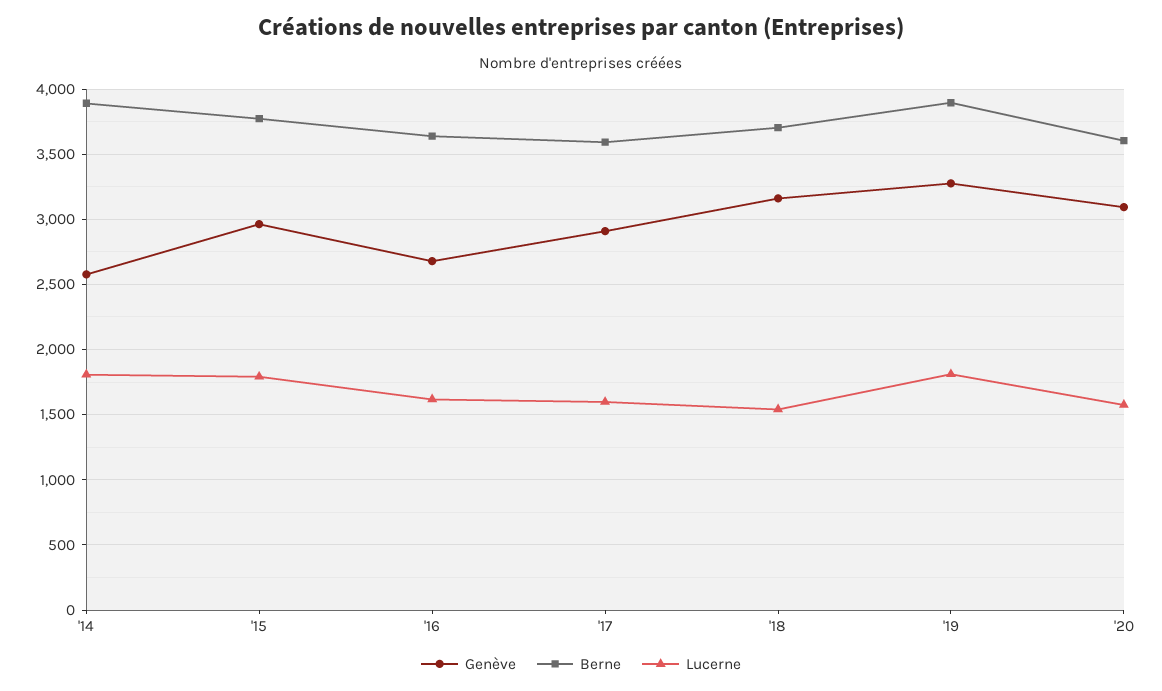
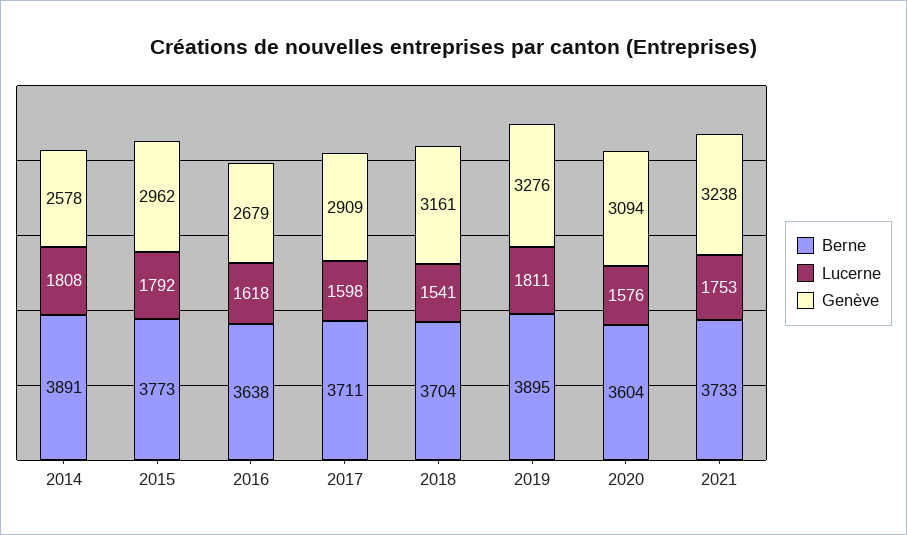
Berne, '17: 3600 -> 3711
Berne, 2021: none -> 3733
Lucerne, 2021: none -> 1753
Genève, 2021: none -> 3238

